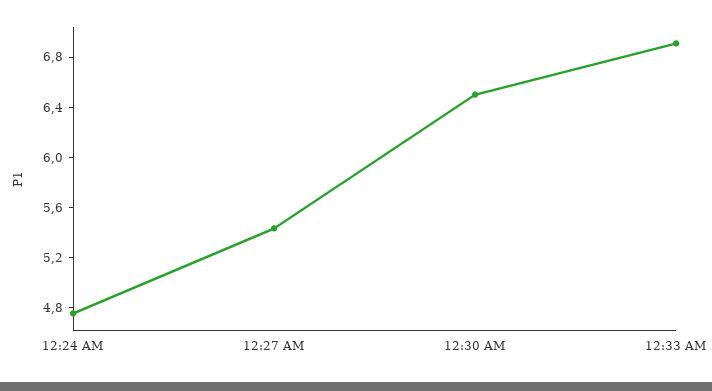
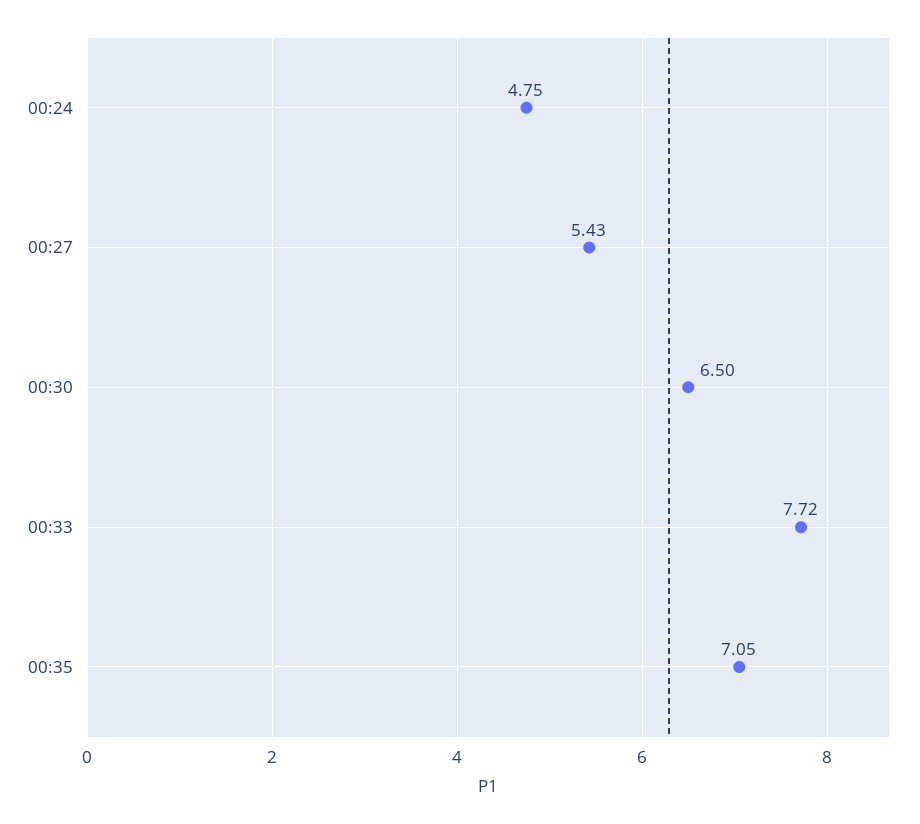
12:33 AM: 6.9 -> 7.72
00:35: none -> 7.05

